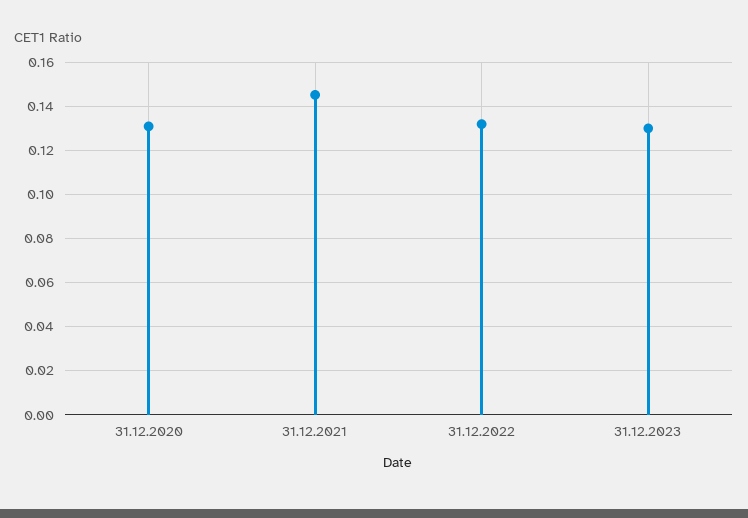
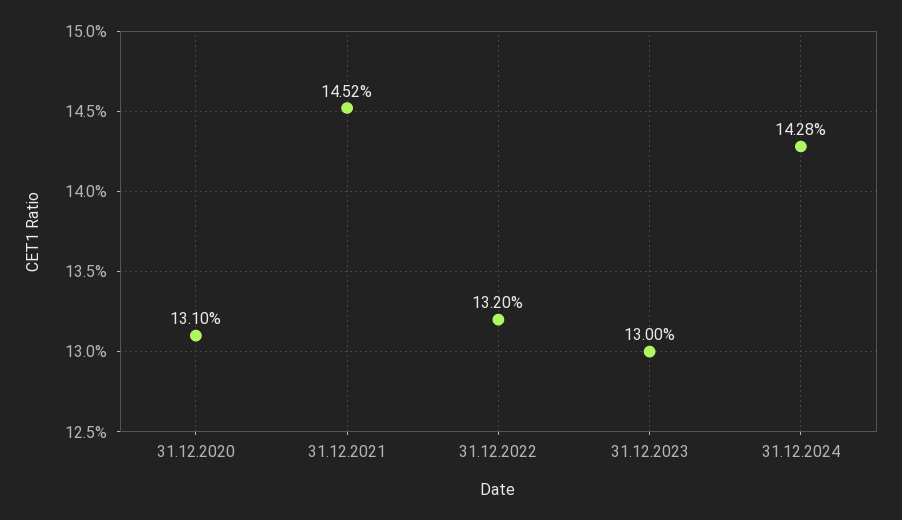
31.12.2024: none -> 0.1428

